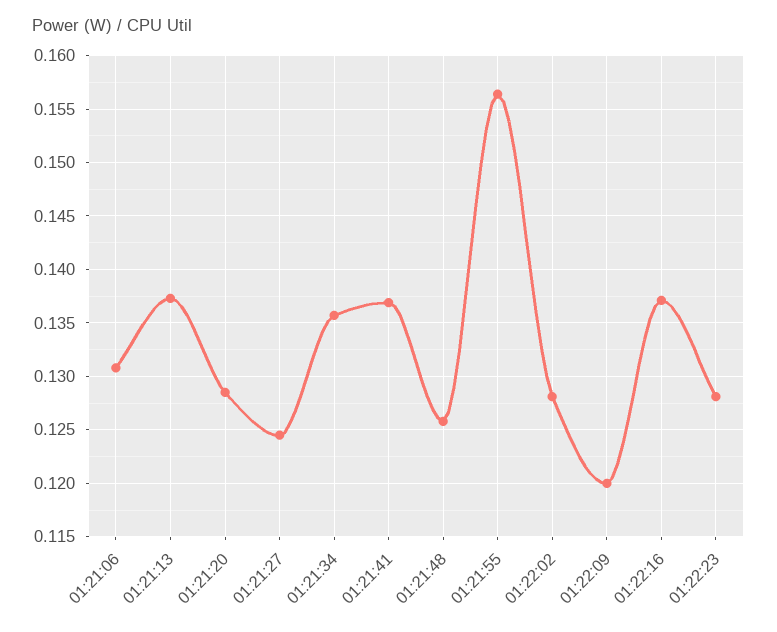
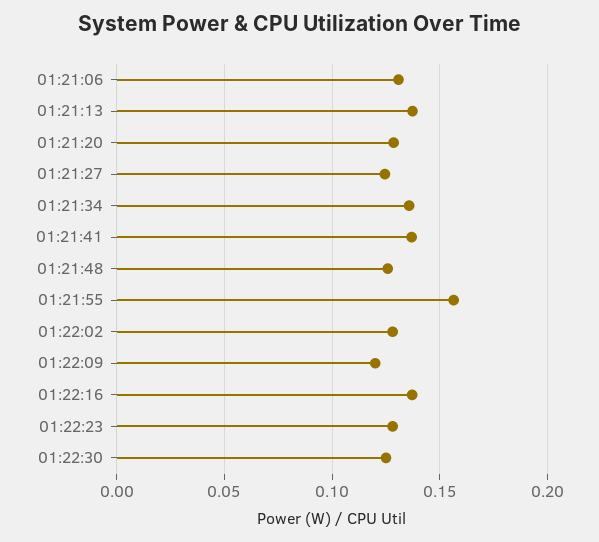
01:22:30: none -> 0.125

